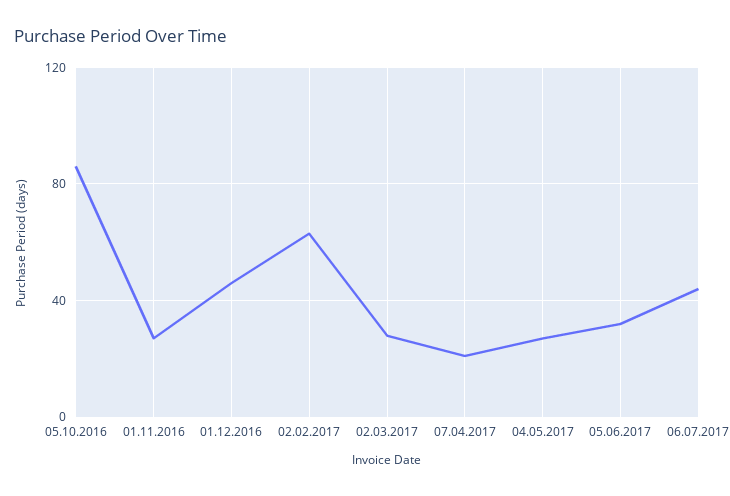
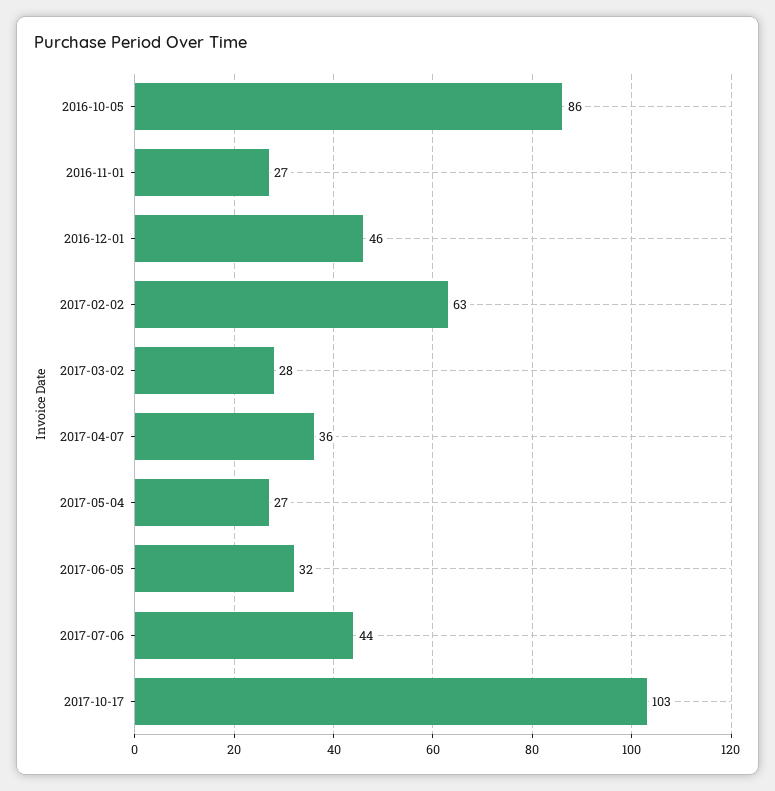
07.04.2017: 20 -> 36
2017-10-17: none -> 103

